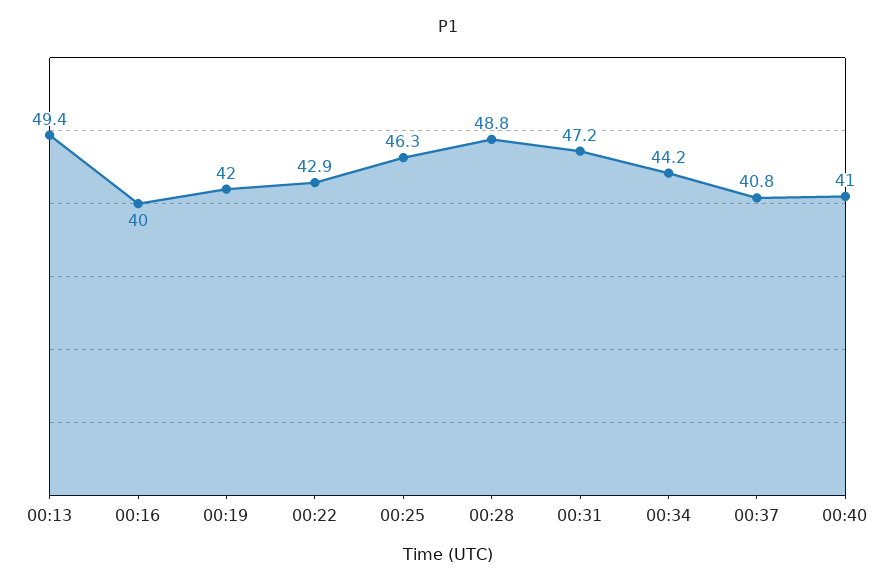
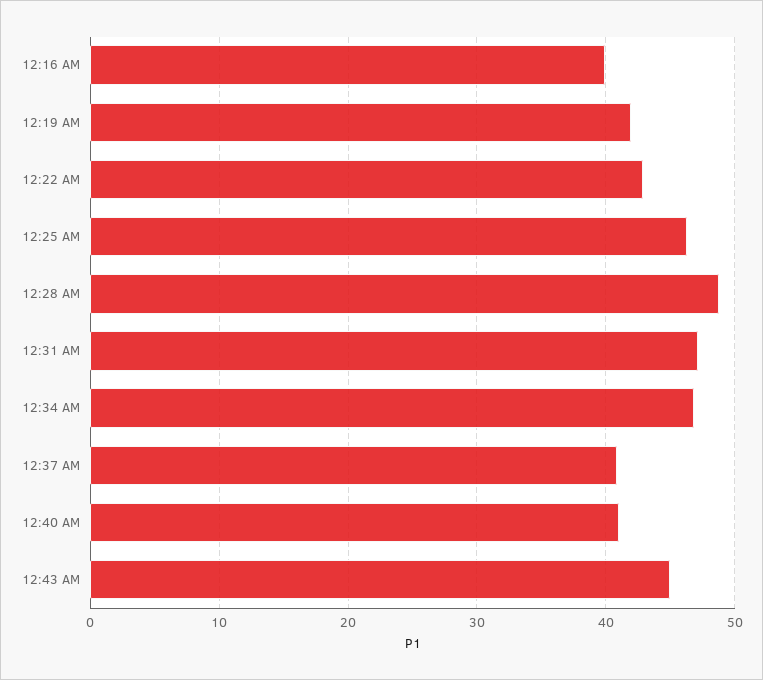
00:13: 49.4 -> none
00:34: 44.2 -> 47
12:43 AM: none -> 45

